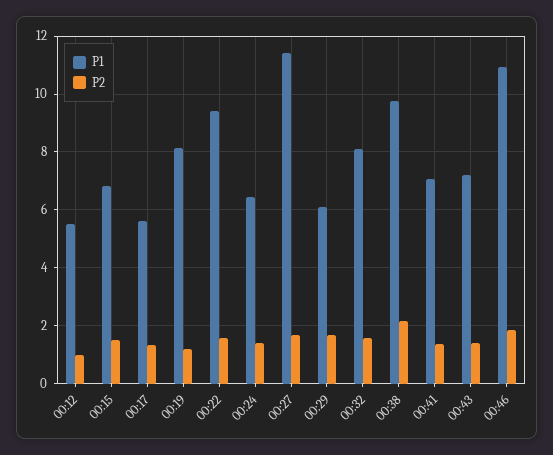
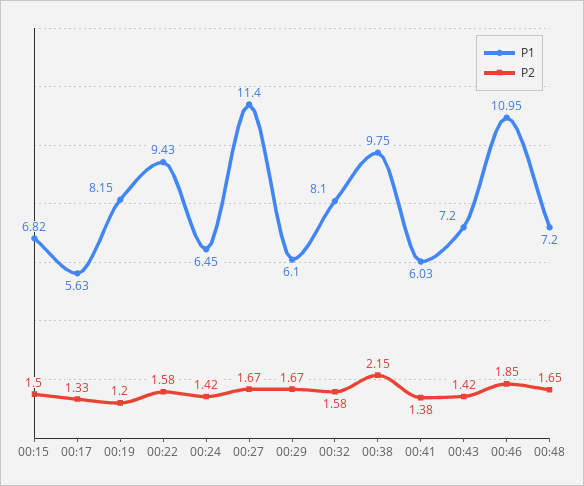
P1, 00:12: 5.5 -> none
P2, 00:12: 1 -> none
P1, 00:41: 7 -> 6.03
P1, 00:48: none -> 7.2
P2, 00:48: none -> 1.65

